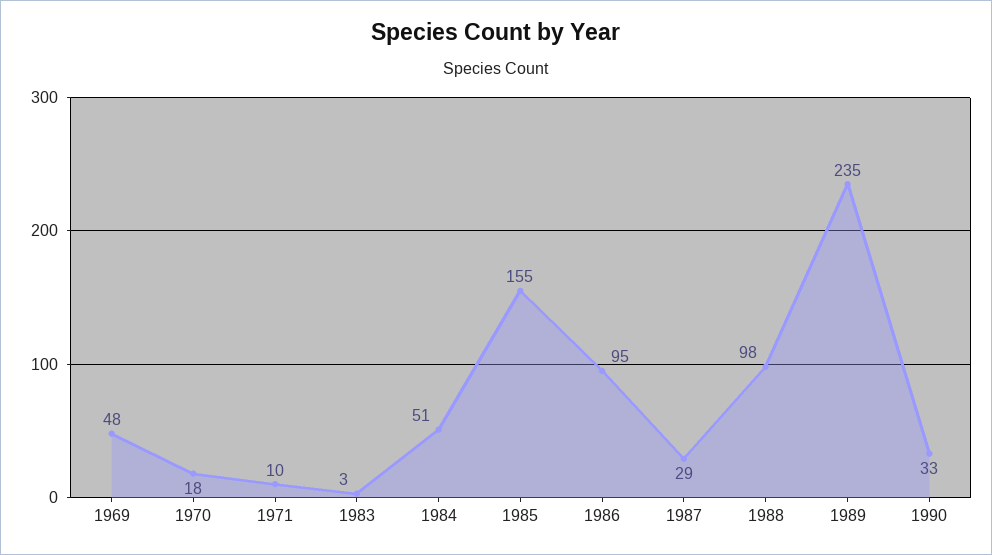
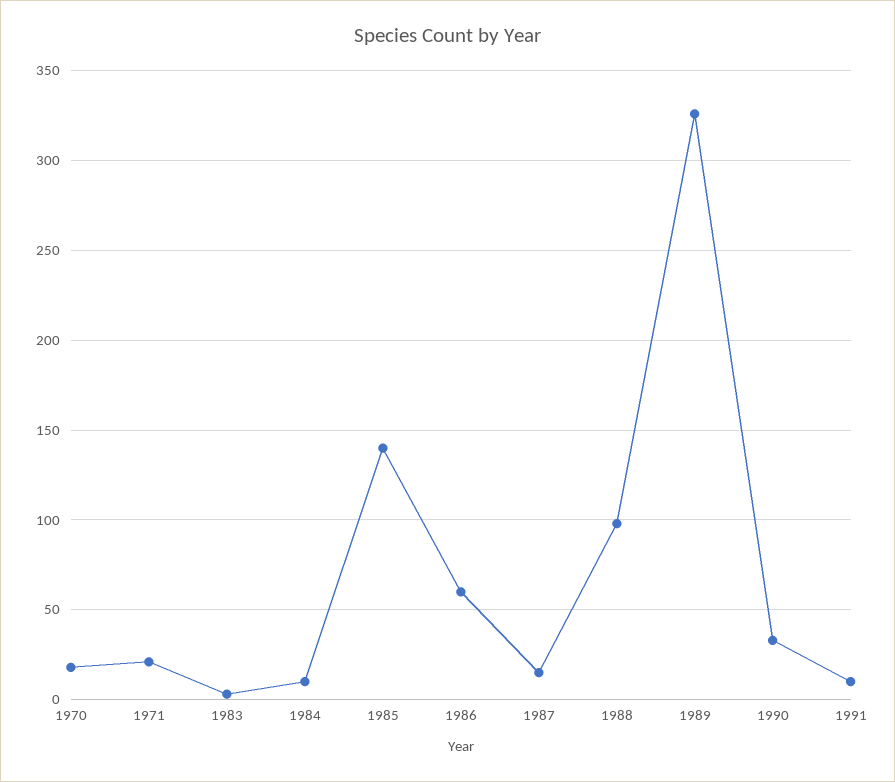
1969: 48 -> none
1971: 10 -> 20
1984: 51 -> 10
1985: 155 -> 140
1986: 95 -> 60
1987: 29 -> 15
1989: 235 -> 325
1991: none -> 10

